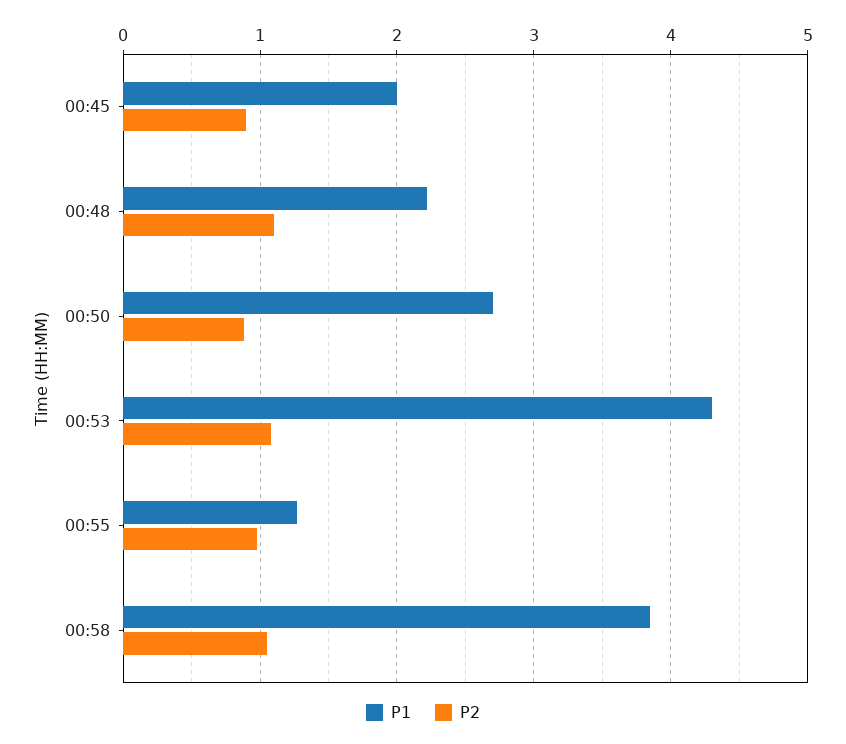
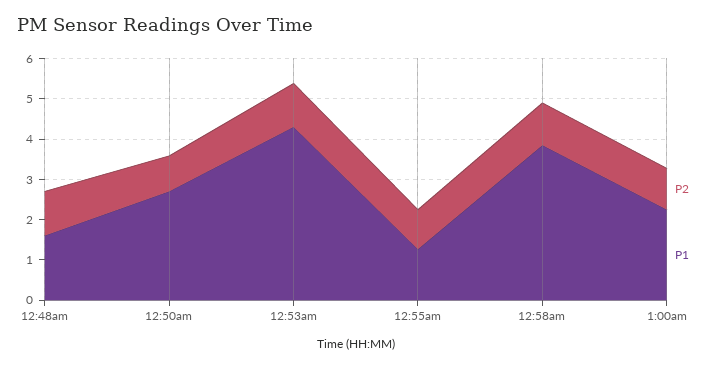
P1, 00:45: 2 -> none
P2, 00:45: 0.9 -> none
P1, 00:48: 2.2 -> 1.6
P2, 1:00am: none -> 1
P1, 1:00am: none -> 2.2

